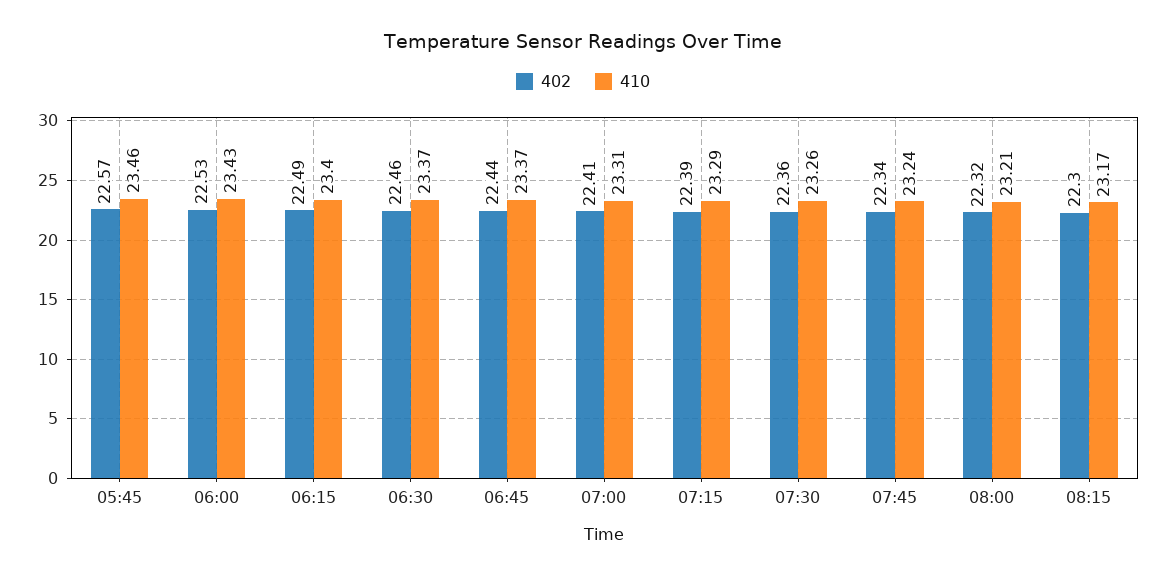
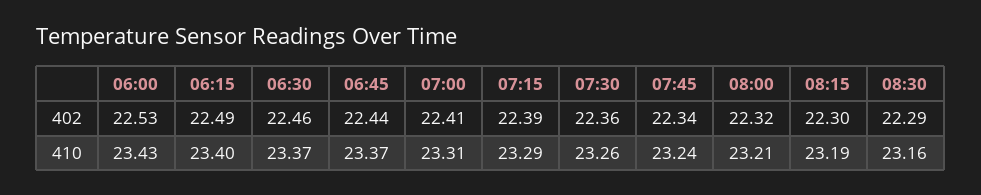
402, 05:45: 22.57 -> none
410, 05:45: 23.46 -> none
410, 08:15: 23.17 -> 23.19
402, 08:30: none -> 22.29
410, 08:30: none -> 23.16

